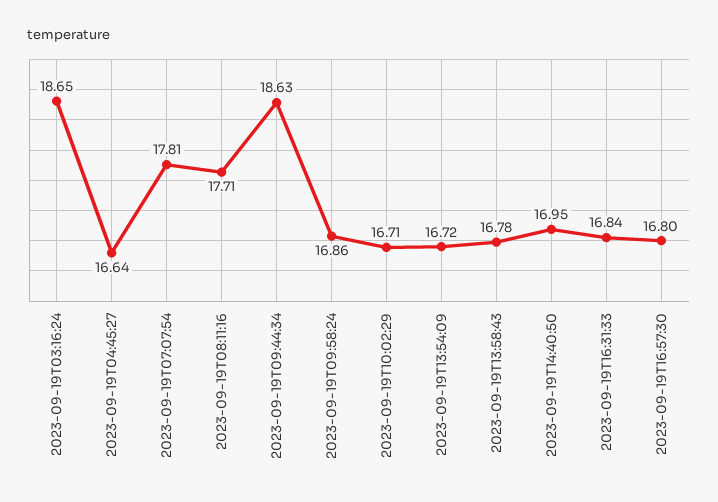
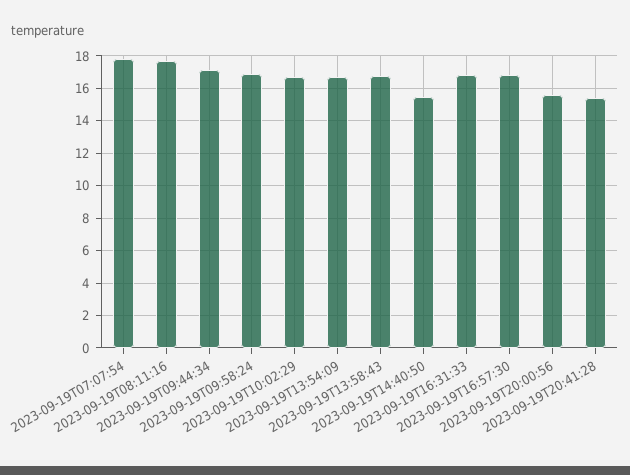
2023-09-19T03:16:24: 18.65 -> none
2023-09-19T04:45:27: 16.64 -> none
2023-09-19T09:44:34: 18.63 -> 17
2023-09-19T14:40:50: 16.95 -> 15.5
2023-09-19T20:00:56: none -> 15.5
2023-09-19T20:41:28: none -> 15.5

